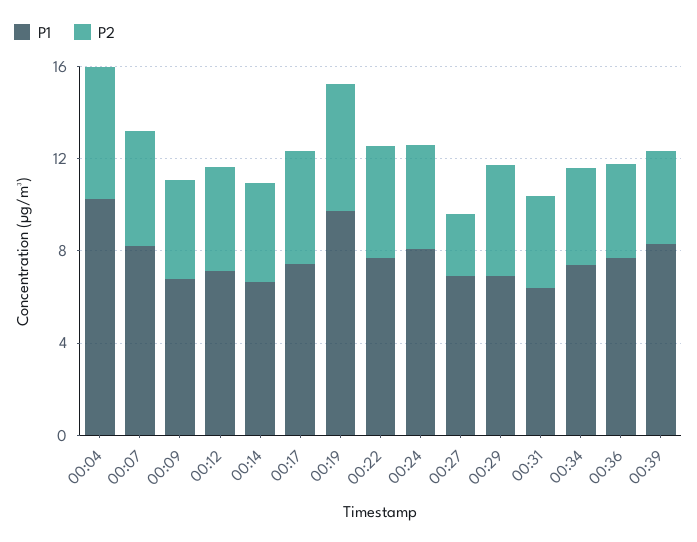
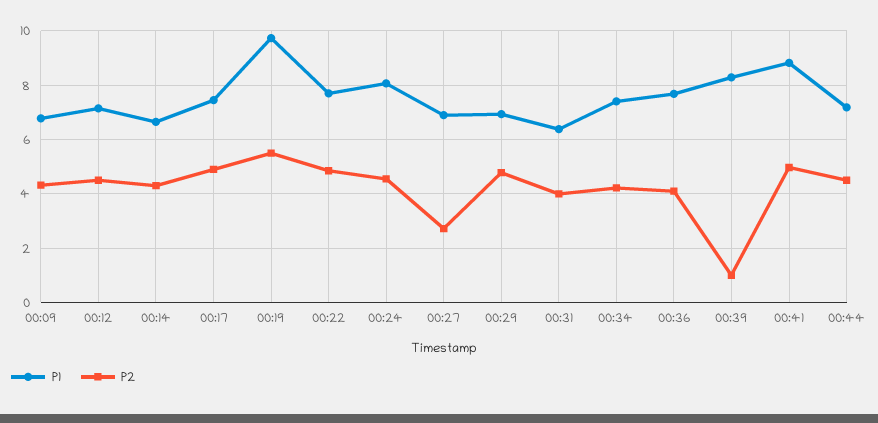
P1, 00:04: 10 -> none
P2, 00:04: 6 -> none
P1, 00:07: 8 -> none
P2, 00:07: 5 -> none
P2, 00:39: 4 -> 1
P1, 00:41: none -> 8.75
P2, 00:41: none -> 5
P1, 00:44: none -> 7.25
P2, 00:44: none -> 4.5

